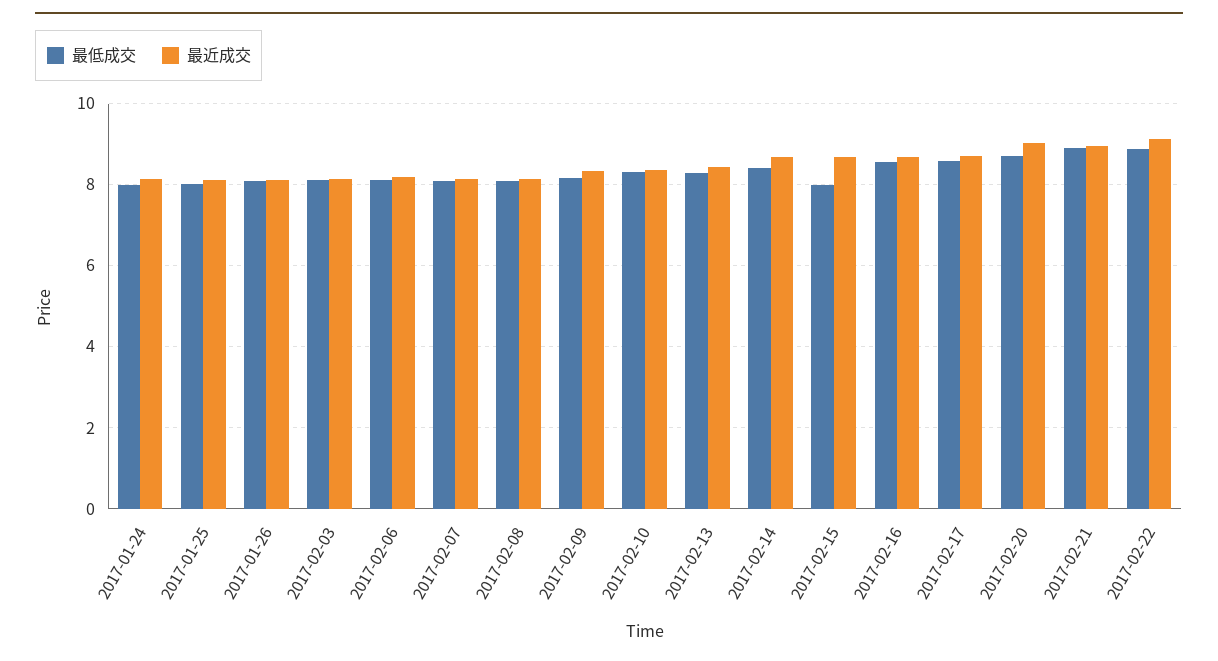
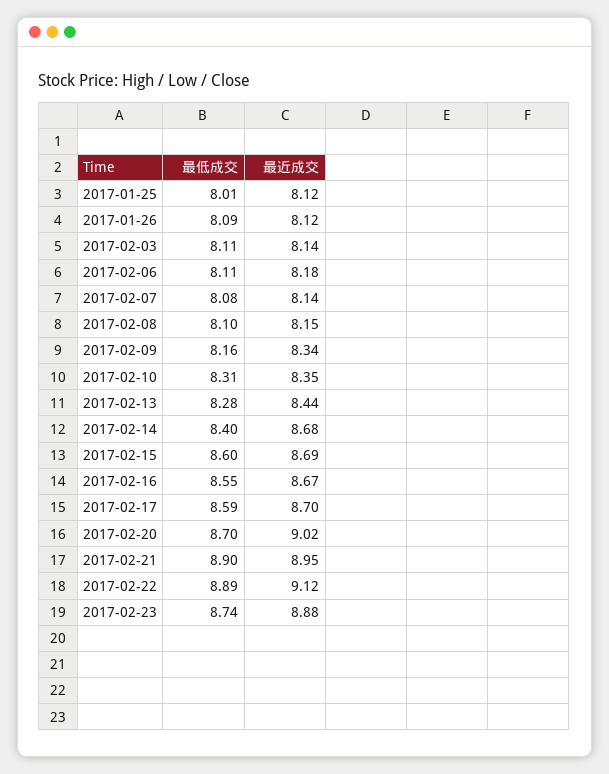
最低成交, 2017-01-24: 8 -> none
最近成交, 2017-01-24: 8.2 -> none
最低成交, 2017-02-15: 8 -> 8.6
最低成交, 2017-02-23: none -> 8.74
最近成交, 2017-02-23: none -> 8.88

